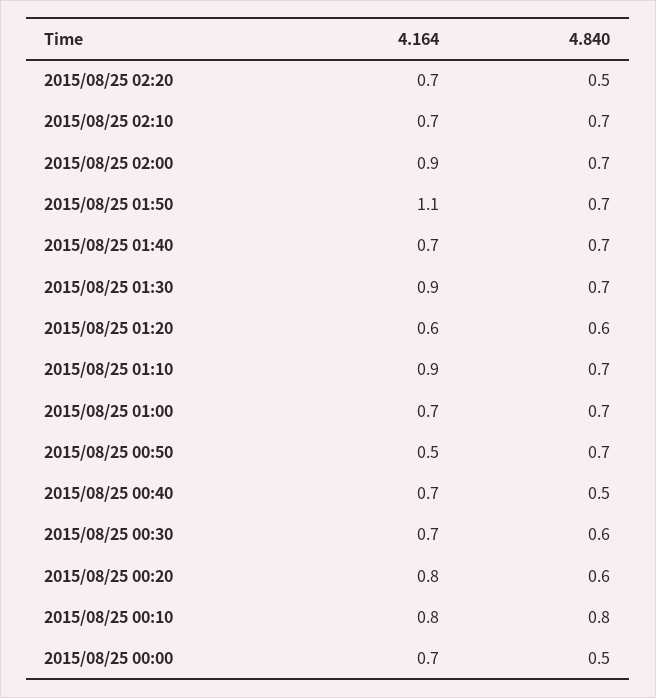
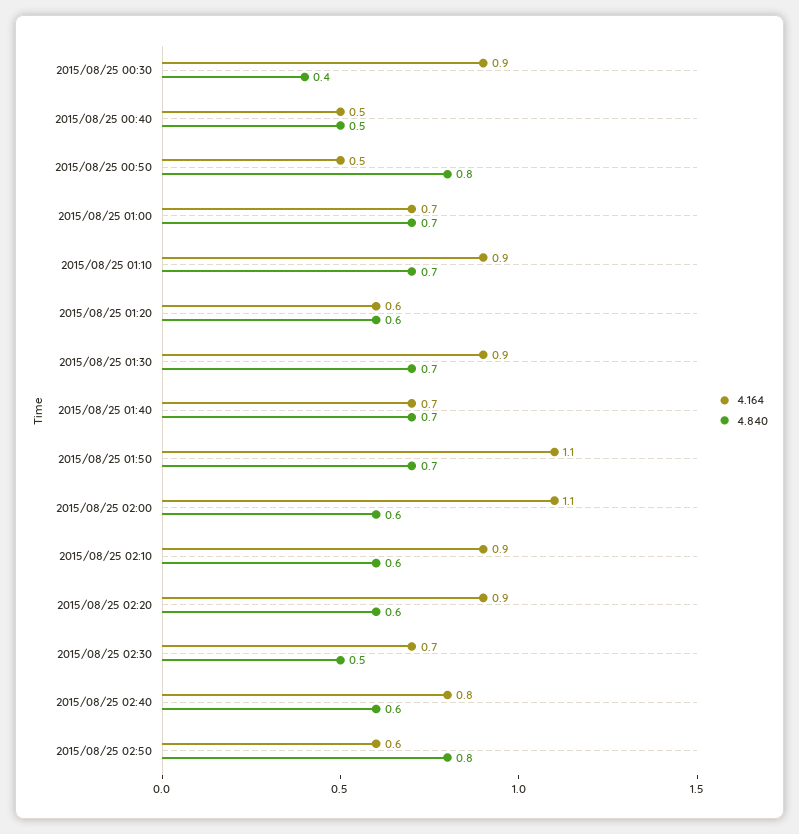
4.164, 2015/08/25 02:20: 0.7 -> 0.9
4.840, 2015/08/25 02:20: 0.5 -> 0.6
4.164, 2015/08/25 02:10: 0.7 -> 0.9
4.840, 2015/08/25 02:10: 0.7 -> 0.6
4.164, 2015/08/25 02:00: 0.9 -> 1.1
4.840, 2015/08/25 02:00: 0.7 -> 0.6
4.840, 2015/08/25 00:50: 0.7 -> 0.8
4.164, 2015/08/25 00:40: 0.7 -> 0.5
4.164, 2015/08/25 00:30: 0.7 -> 0.9
4.840, 2015/08/25 00:30: 0.6 -> 0.4
4.164, 2015/08/25 00:20: 0.8 -> none
4.840, 2015/08/25 00:20: 0.6 -> none
4.164, 2015/08/25 00:10: 0.8 -> none
4.840, 2015/08/25 00:10: 0.8 -> none
4.164, 2015/08/25 00:00: 0.7 -> none
4.840, 2015/08/25 00:00: 0.5 -> none
4.164, 2015/08/25 02:30: none -> 0.7
4.840, 2015/08/25 02:30: none -> 0.5
4.164, 2015/08/25 02:40: none -> 0.8
4.840, 2015/08/25 02:40: none -> 0.6
4.164, 2015/08/25 02:50: none -> 0.6
4.840, 2015/08/25 02:50: none -> 0.8

